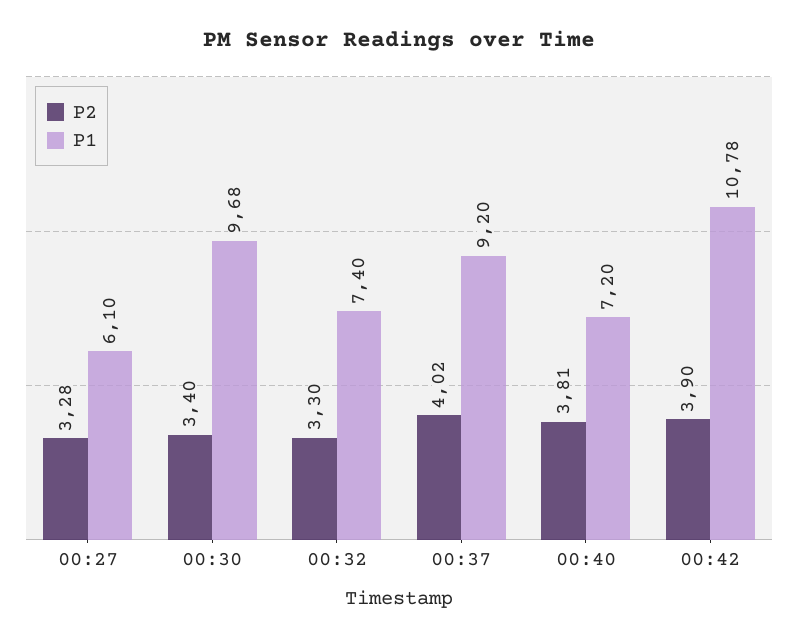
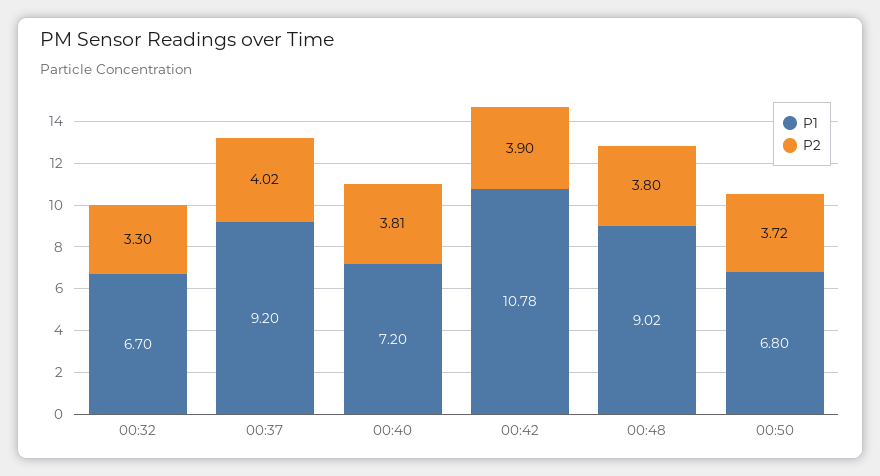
P2, 00:27: 3.28 -> none
P1, 00:27: 6.1 -> none
P2, 00:30: 3.4 -> none
P1, 00:30: 9.68 -> none
P1, 00:32: 7.4 -> 6.7
P1, 00:48: none -> 9.02
P2, 00:48: none -> 3.8
P1, 00:50: none -> 6.8
P2, 00:50: none -> 3.72

